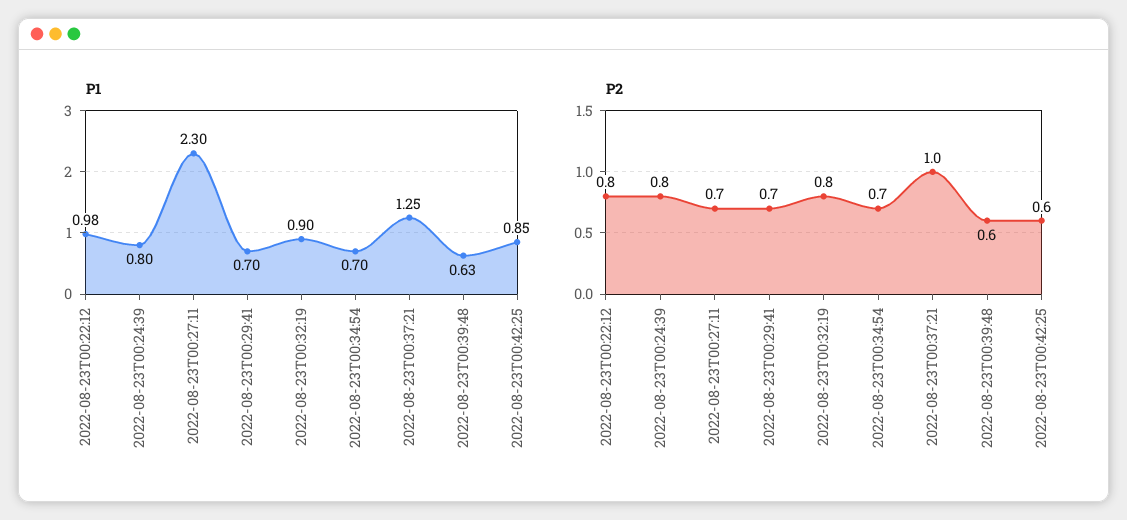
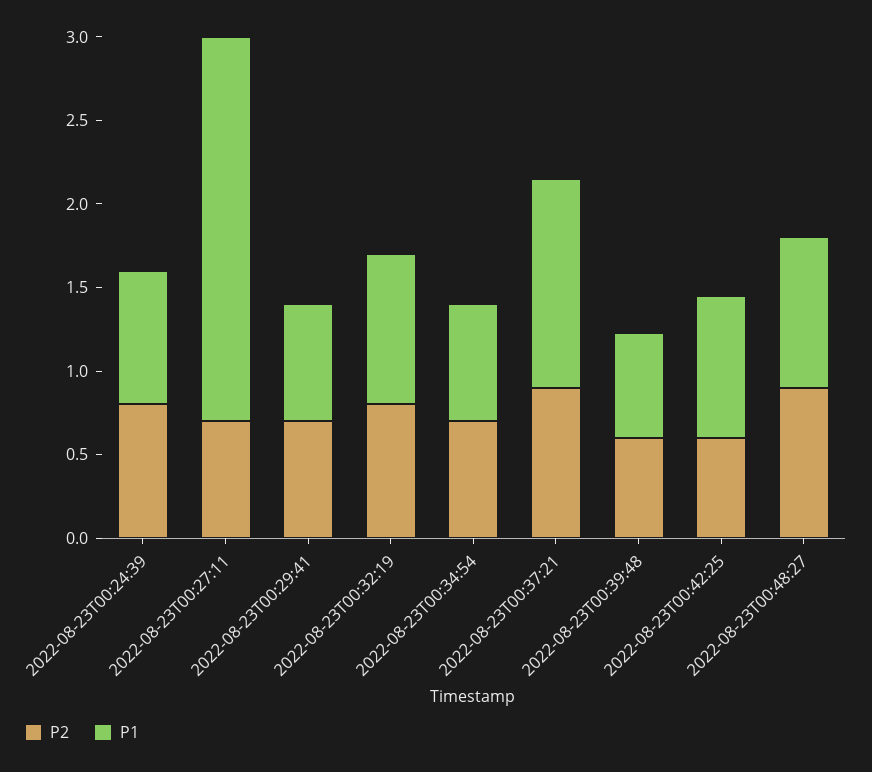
P1, 2022-08-23T00:22:12: 0.98 -> none
P2, 2022-08-23T00:22:12: 0.8 -> none
P2, 2022-08-23T00:37:21: 1 -> 0.9
P2, 2022-08-23T00:48:27: none -> 0.9
P1, 2022-08-23T00:48:27: none -> 0.9

